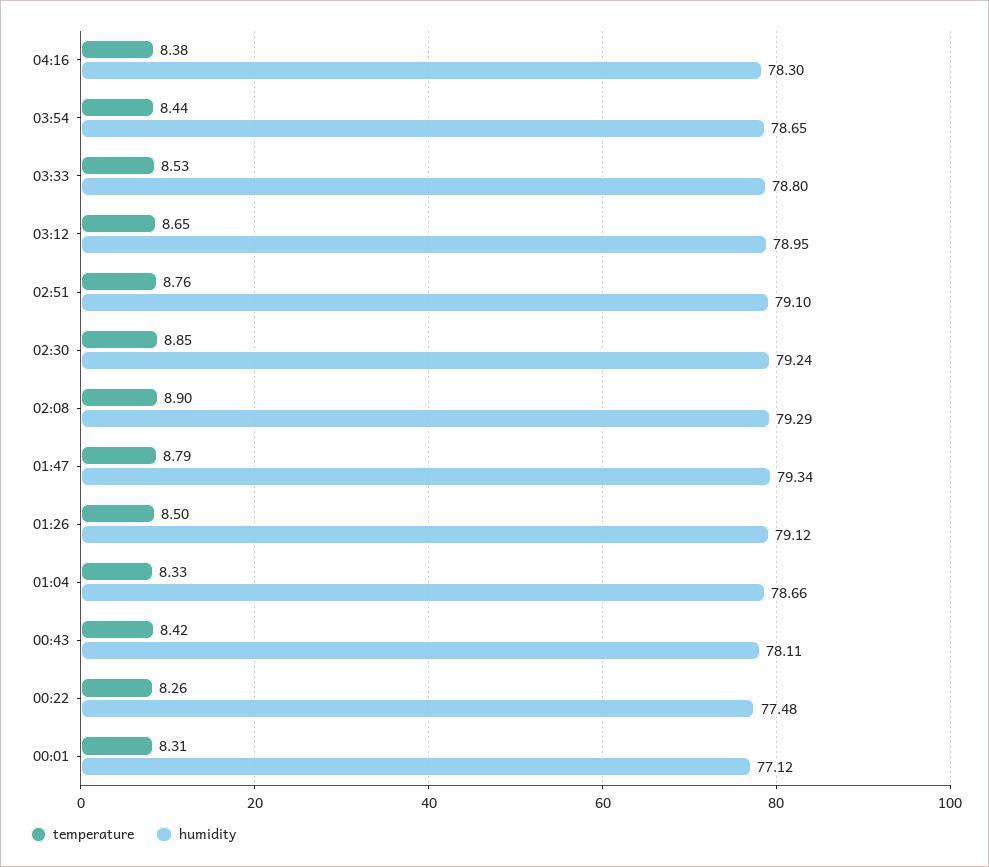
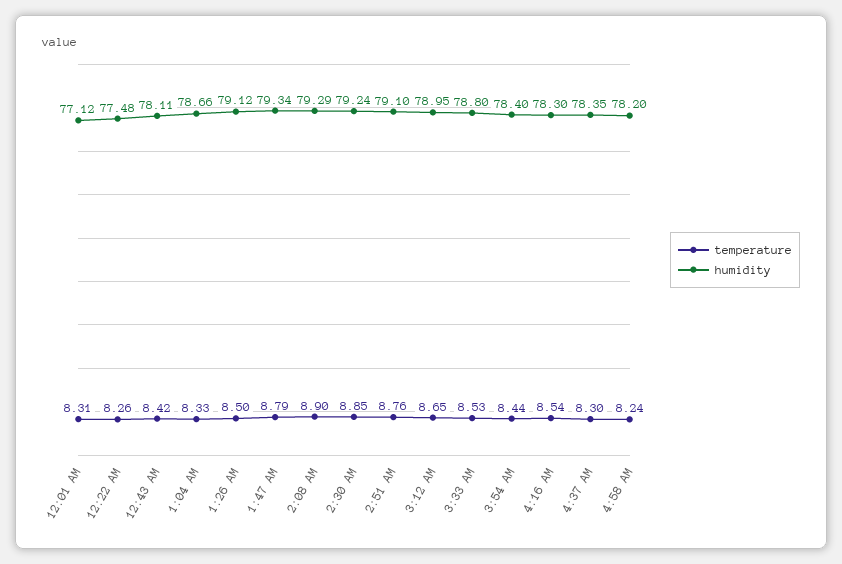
temperature, 04:16: 8.38 -> 8.54
humidity, 03:54: 78.65 -> 78.4
temperature, 4:37 AM: none -> 8.3
humidity, 4:37 AM: none -> 78.35
temperature, 4:58 AM: none -> 8.24
humidity, 4:58 AM: none -> 78.2

